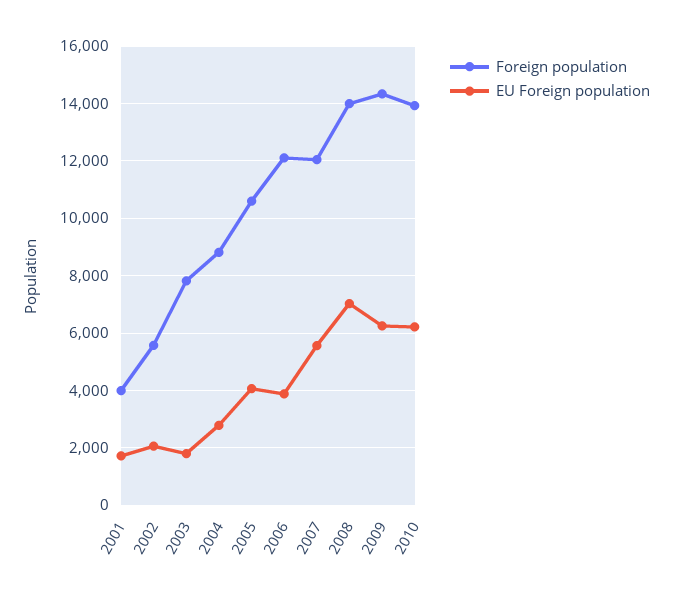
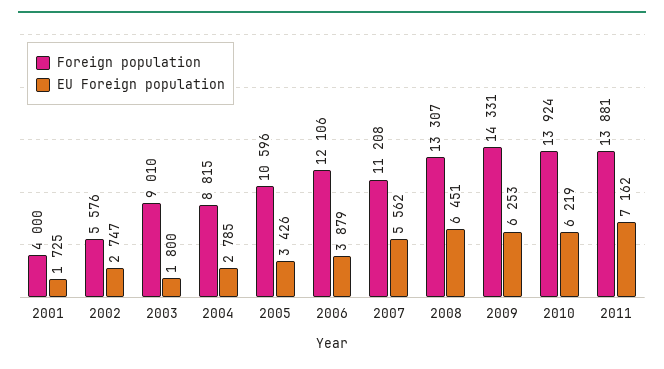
EU Foreign population, 2002: 2000 -> 2747
Foreign population, 2003: 7750 -> 9010
EU Foreign population, 2005: 4000 -> 3426
Foreign population, 2007: 12000 -> 11208
Foreign population, 2008: 14000 -> 13307
EU Foreign population, 2008: 7000 -> 6451
Foreign population, 2011: none -> 13881
EU Foreign population, 2011: none -> 7162

